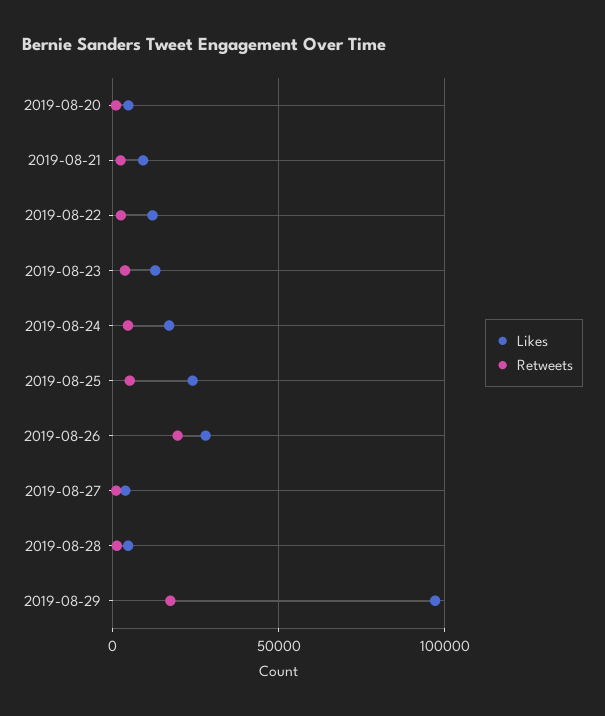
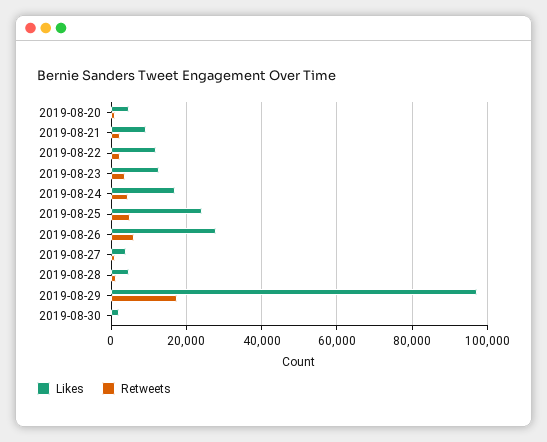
Retweets, 2019-08-26: 20000 -> 6000
Likes, 2019-08-30: none -> 2000
Retweets, 2019-08-30: none -> 0

